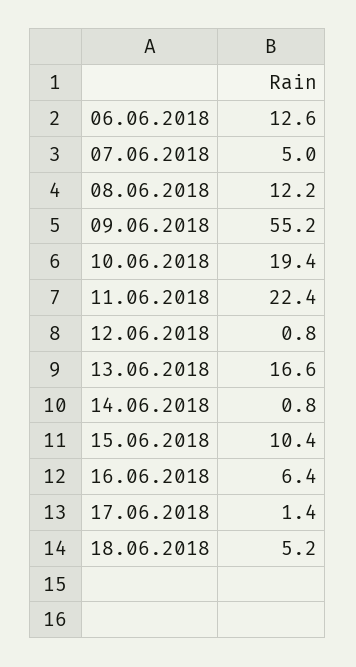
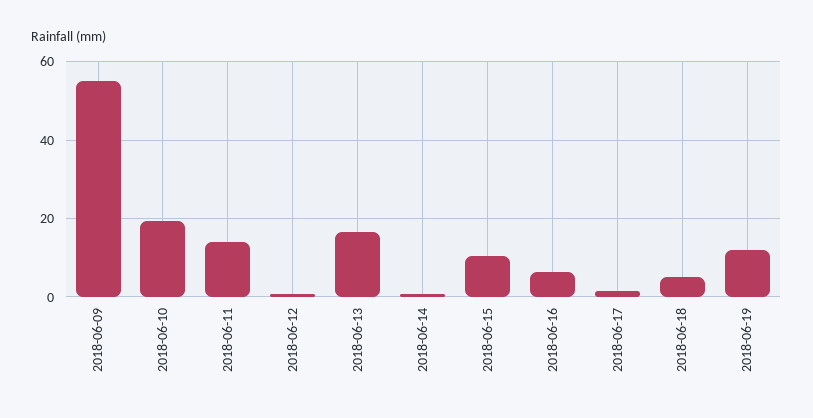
06.06.2018: 12.6 -> none
07.06.2018: 5 -> none
08.06.2018: 12.2 -> none
11.06.2018: 22.4 -> 14
2018-06-19: none -> 12

